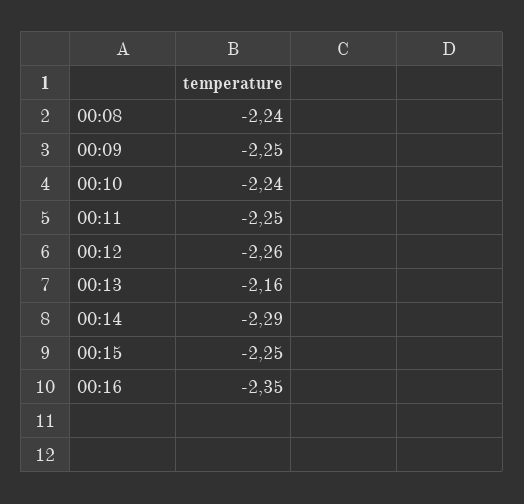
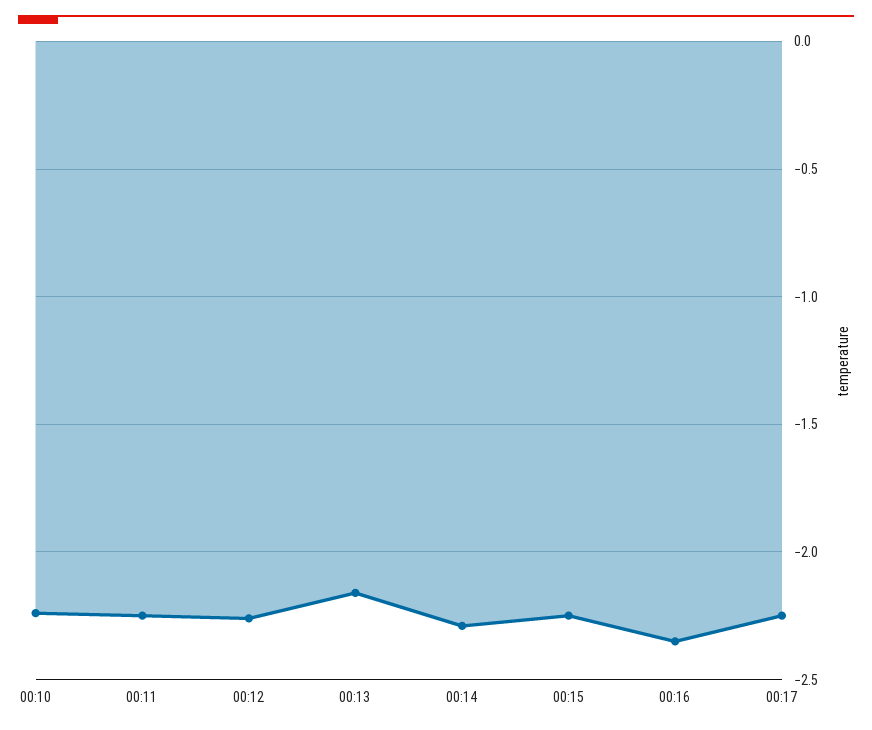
00:08: -2.24 -> none
00:09: -2.25 -> none
00:17: none -> -2.25

